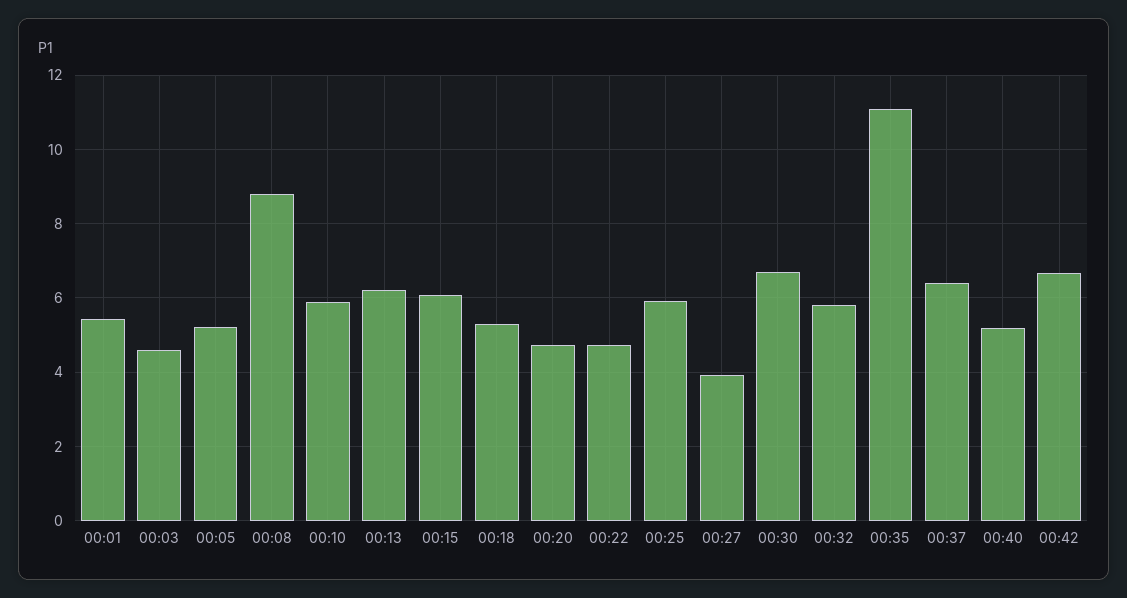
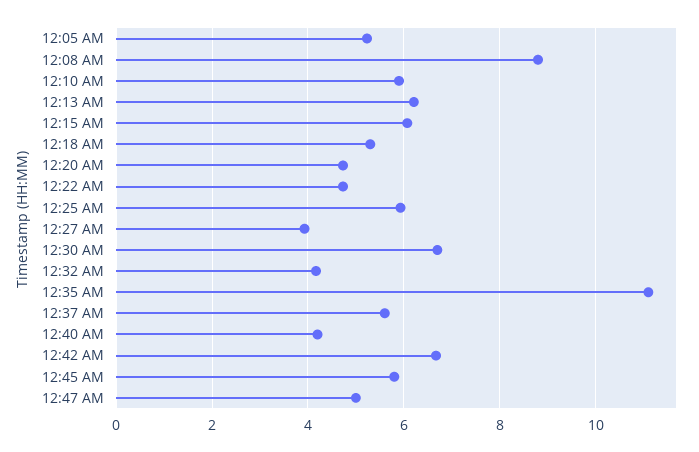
00:01: 5.4 -> none
00:03: 4.6 -> none
00:32: 5.8 -> 4.2
00:37: 6.4 -> 5.6
00:40: 5.2 -> 4.2
12:45 AM: none -> 5.8
12:47 AM: none -> 5

